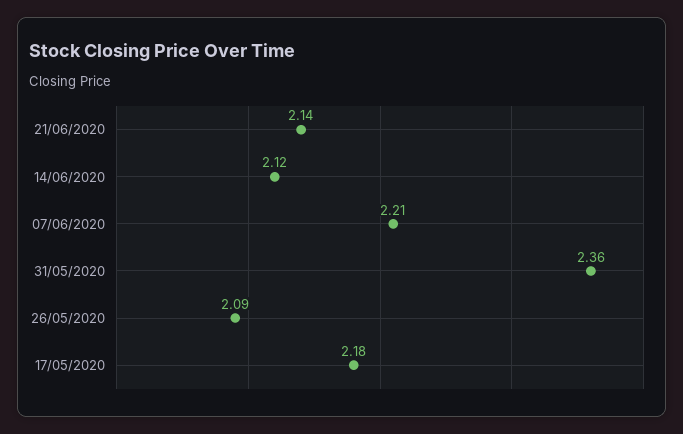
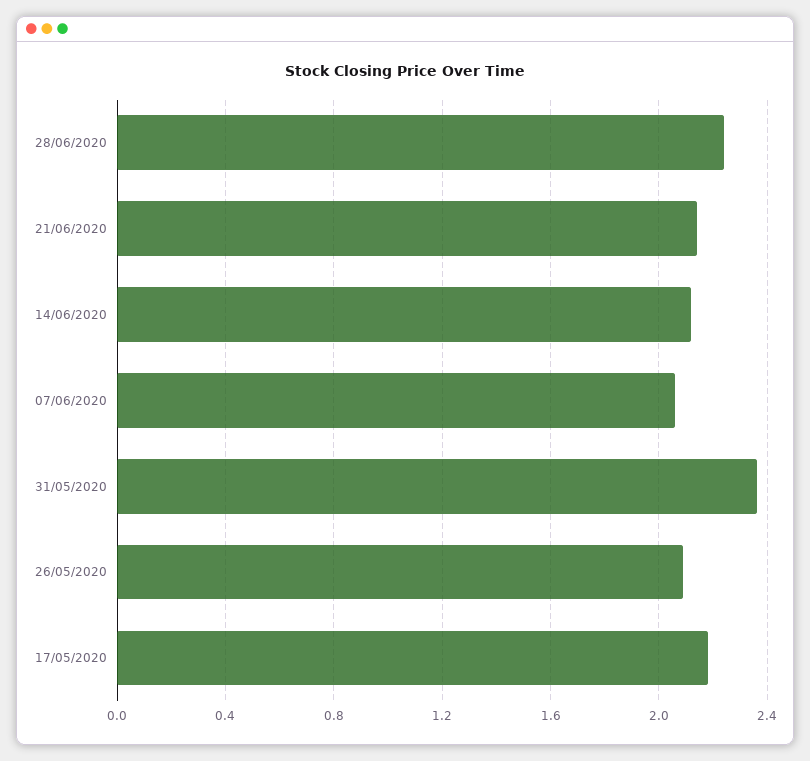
07/06/2020: 2.21 -> 2.05
28/06/2020: none -> 2.25

